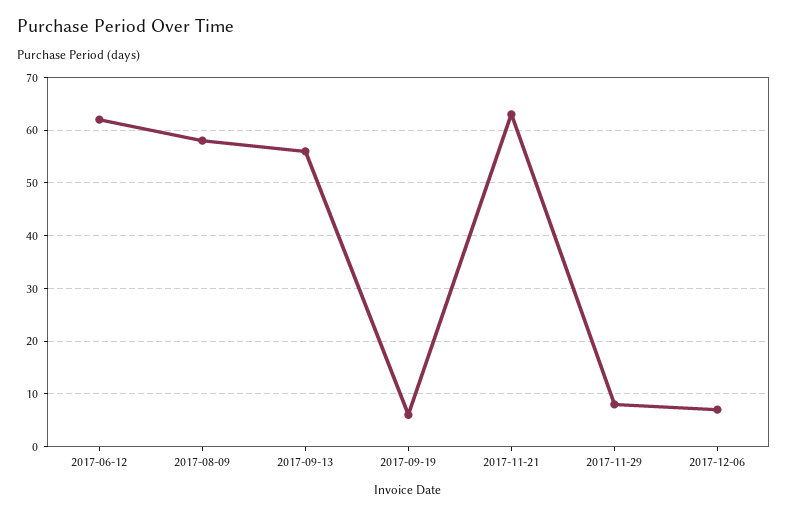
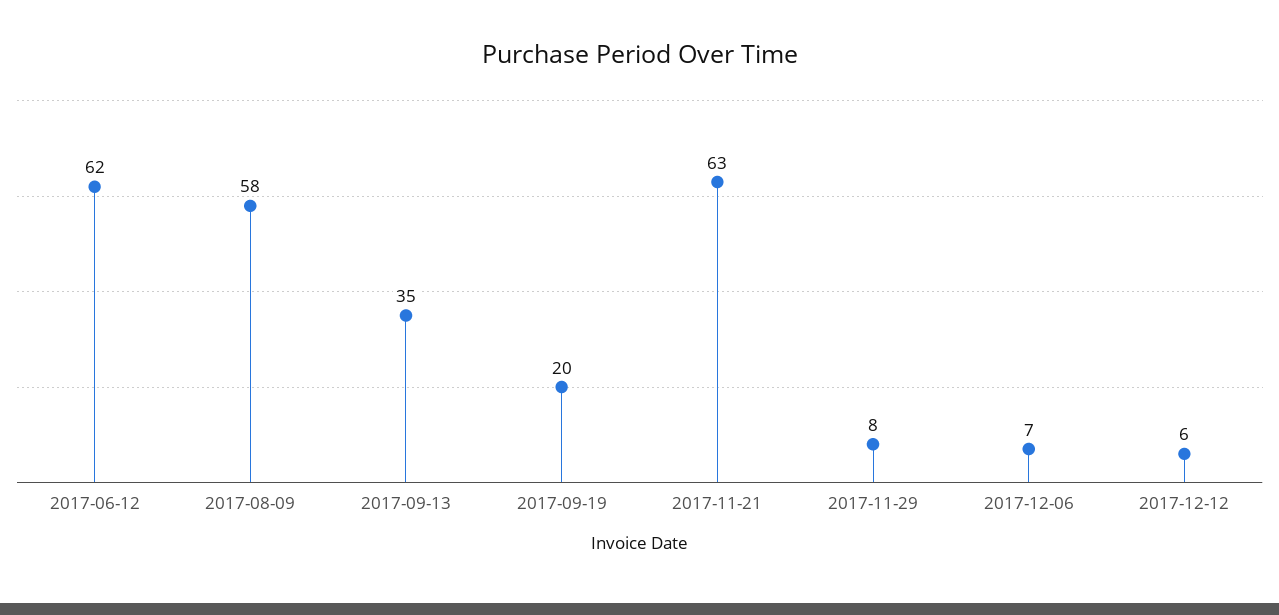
2017-09-13: 55 -> 35
2017-09-19: 5 -> 20
2017-12-12: none -> 6

